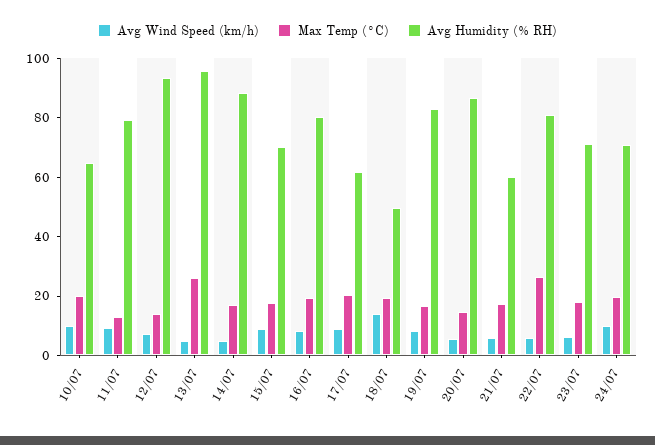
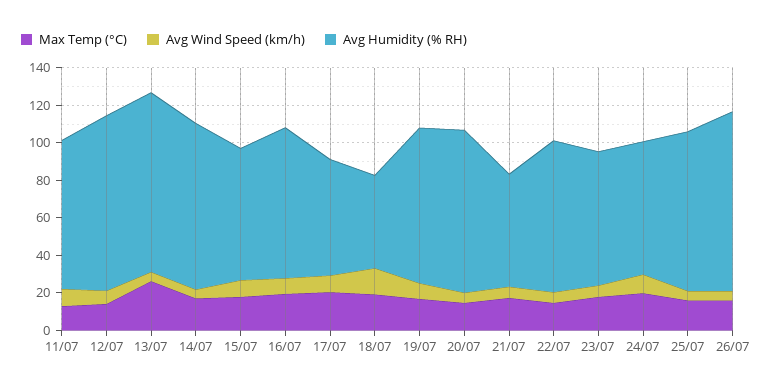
Avg Wind Speed (km/h), 10/07: 10 -> none
Max Temp (°C), 10/07: 20 -> none
Avg Humidity (% RH), 10/07: 65 -> none
Max Temp (°C), 22/07: 25 -> 15
Max Temp (°C), 25/07: none -> 15
Avg Wind Speed (km/h), 25/07: none -> 5
Avg Humidity (% RH), 25/07: none -> 85
Max Temp (°C), 26/07: none -> 15
Avg Wind Speed (km/h), 26/07: none -> 5
Avg Humidity (% RH), 26/07: none -> 95

